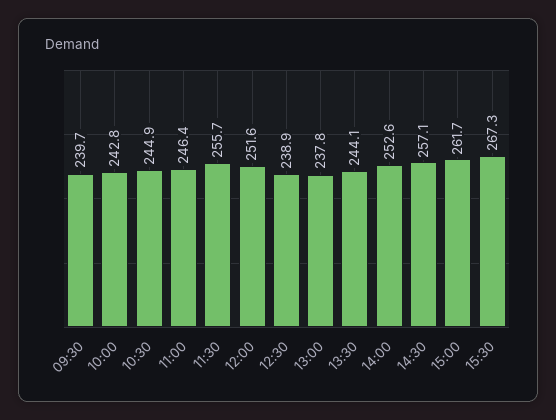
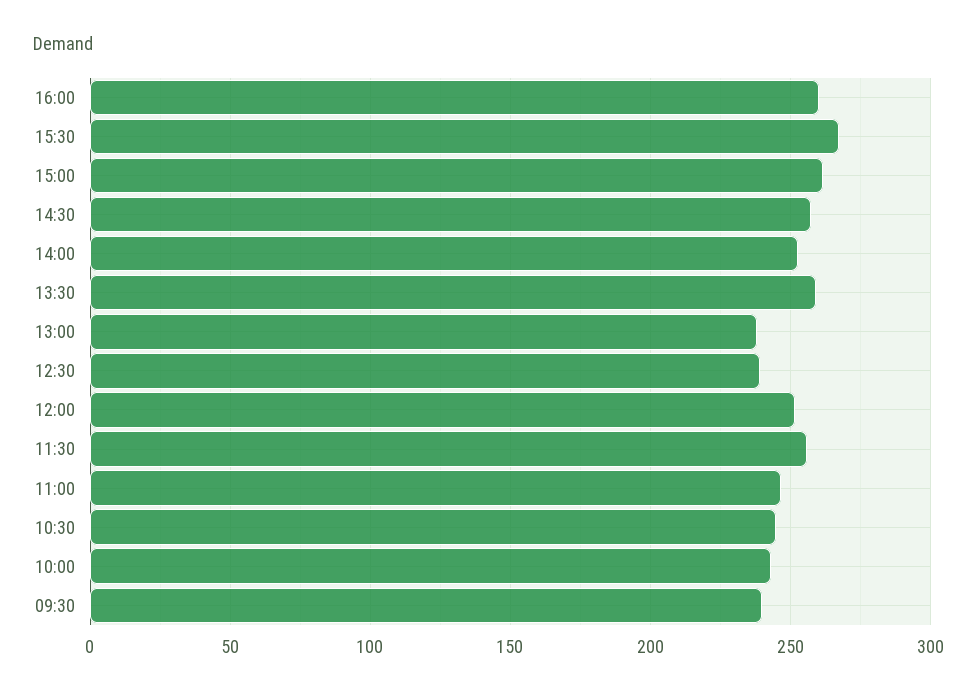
13:30: 244.1 -> 260
16:00: none -> 260

